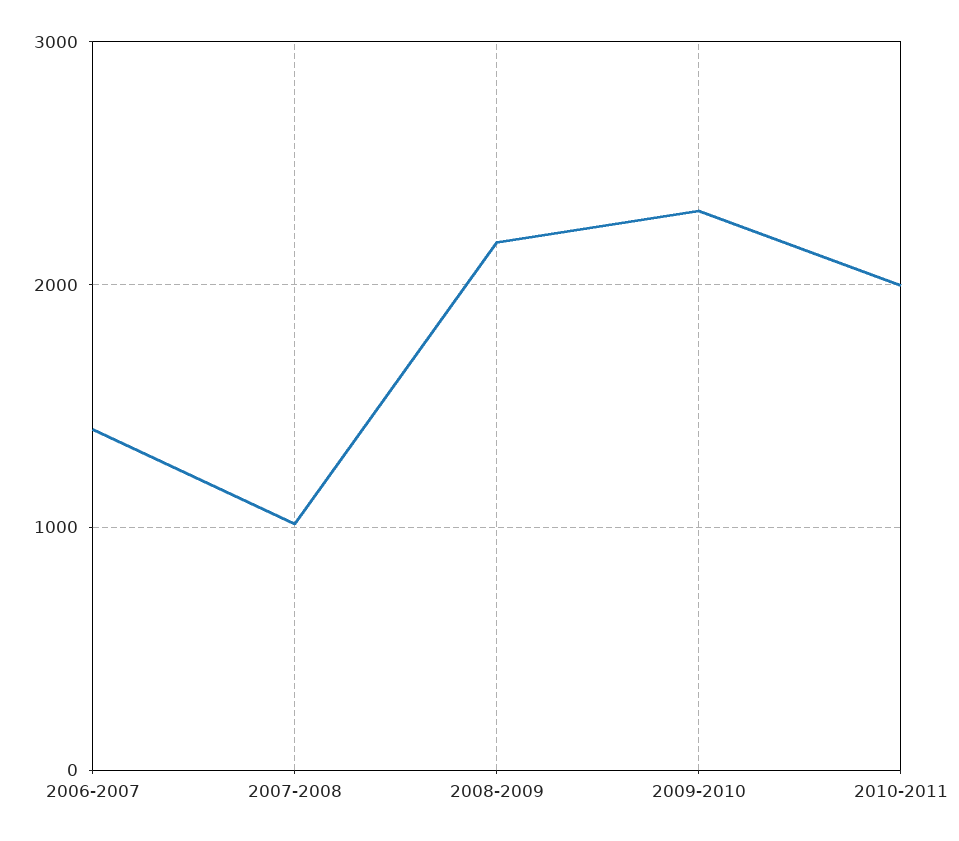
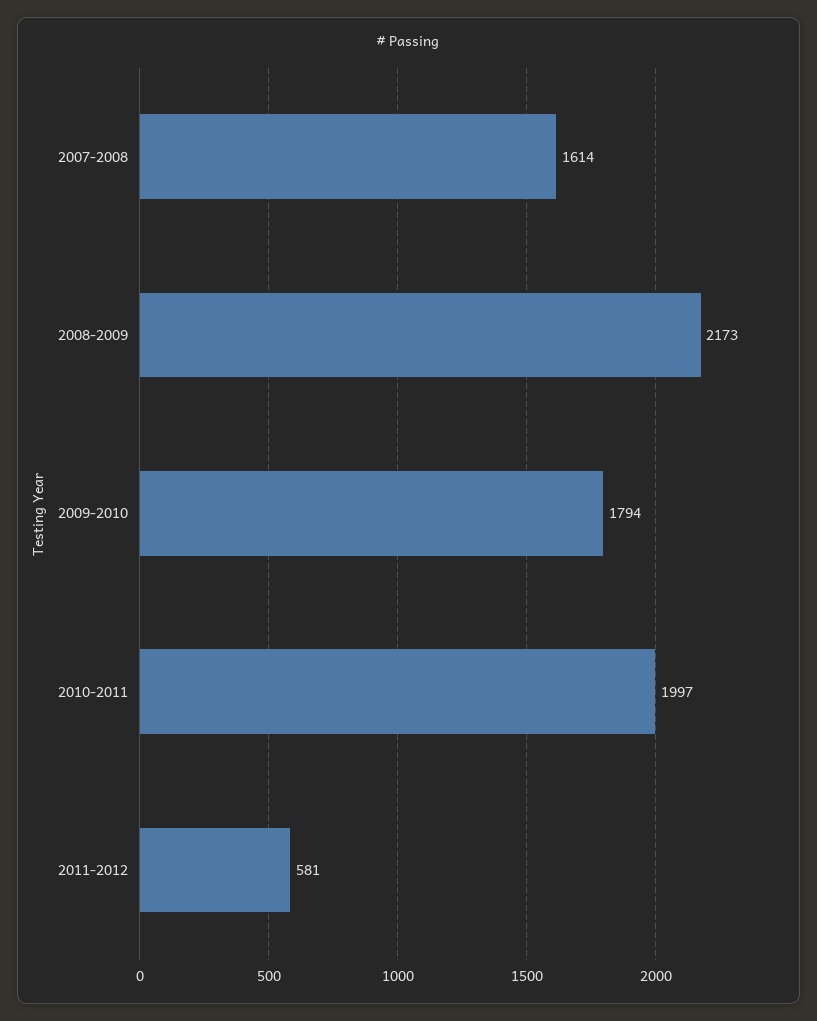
2006-2007: 1400 -> none
2007-2008: 1000 -> 1614
2009-2010: 2300 -> 1794
2011-2012: none -> 581

